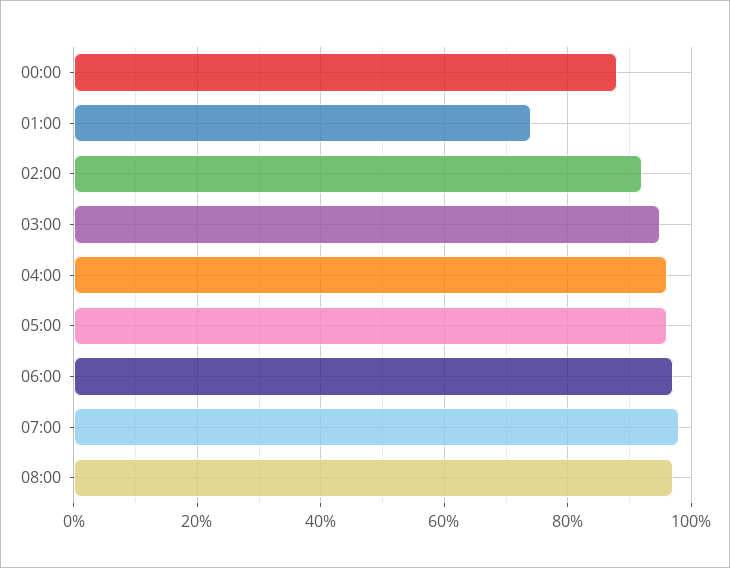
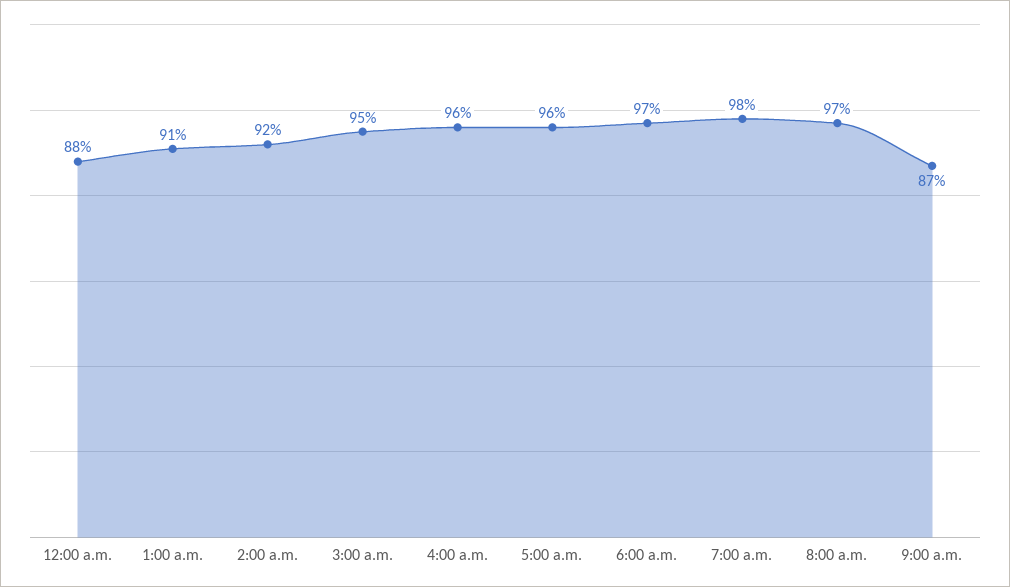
01:00: 75 -> 91
9:00 a.m.: none -> 87

